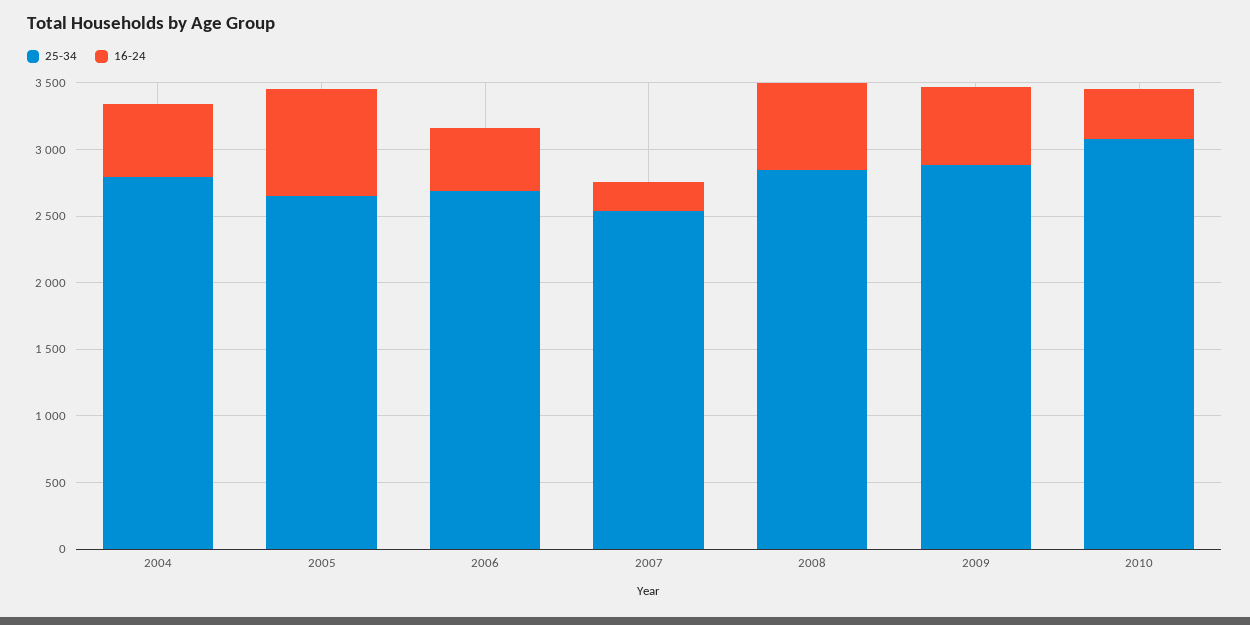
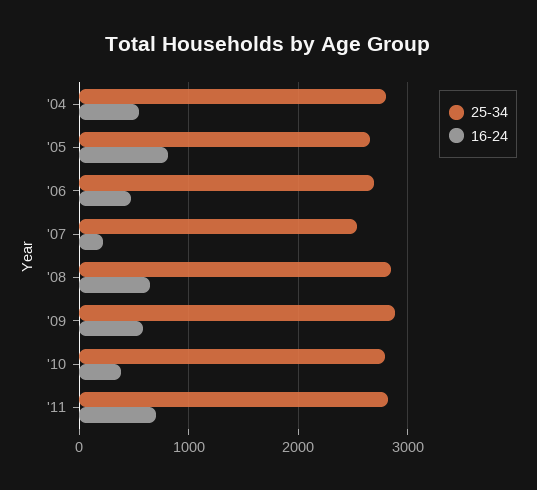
25-34, 2010: 3100 -> 2800
25-34, '11: none -> 2800
16-24, '11: none -> 700

